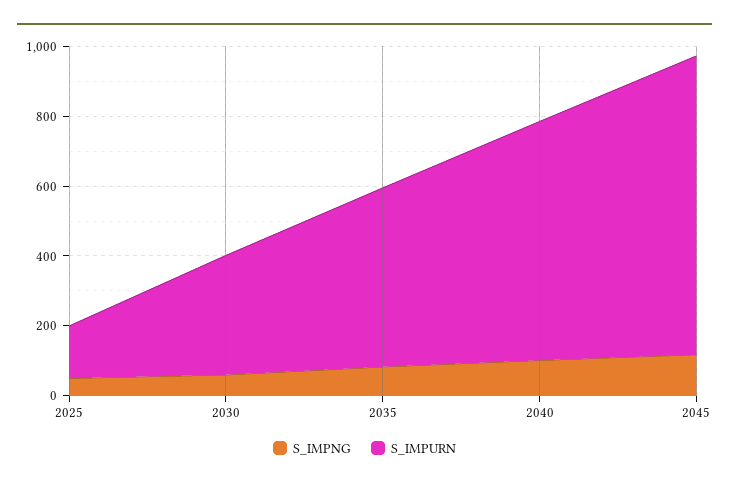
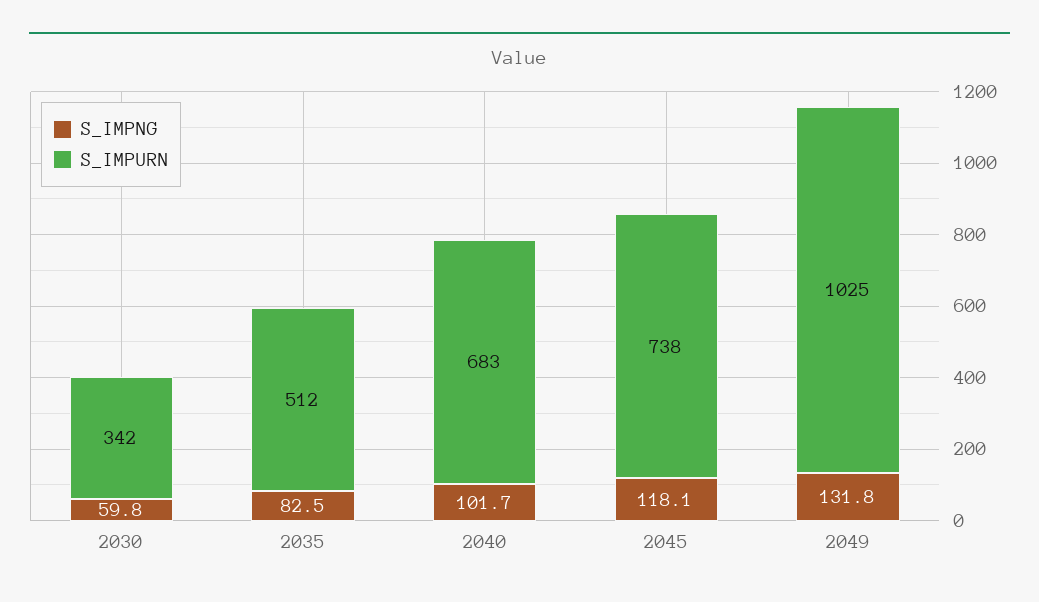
S_IMPNG, 2025: 50 -> none
S_IMPURN, 2025: 150 -> none
S_IMPURN, 2045: 850 -> 738
S_IMPNG, 2049: none -> 131.8
S_IMPURN, 2049: none -> 1025

